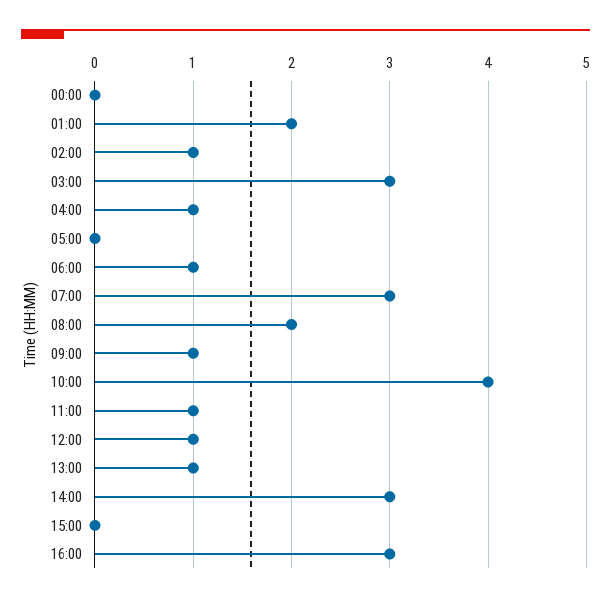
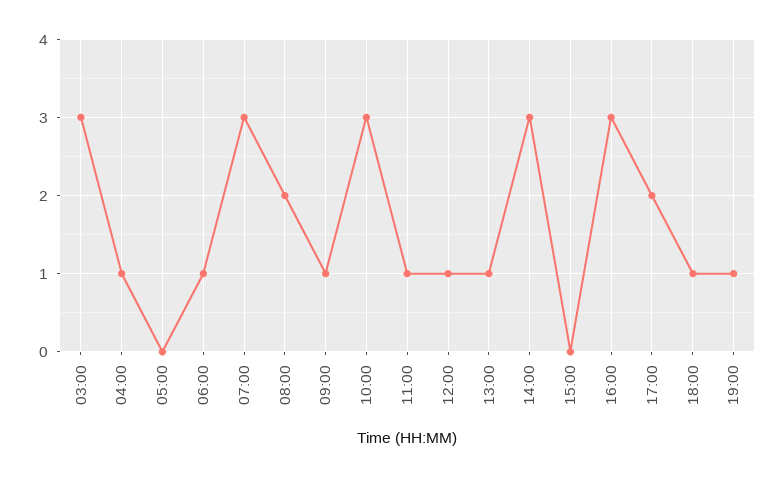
00:00: 0 -> none
01:00: 2 -> none
02:00: 1 -> none
10:00: 4 -> 3
17:00: none -> 2
18:00: none -> 1
19:00: none -> 1

